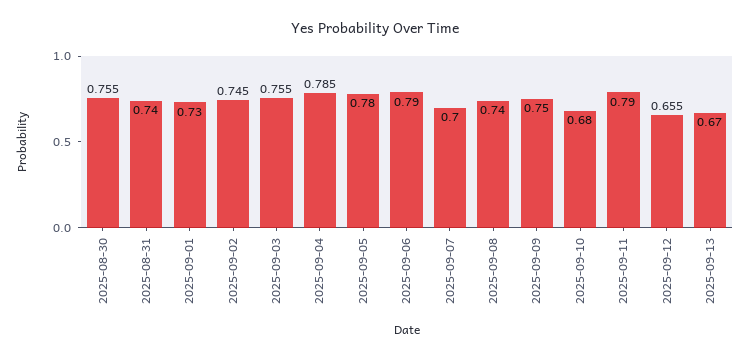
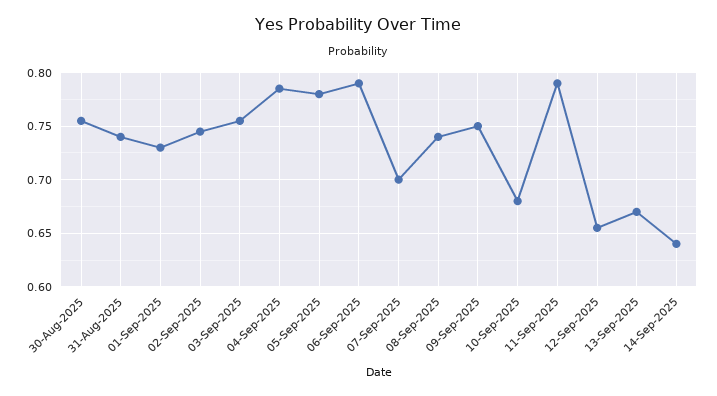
14-Sep-2025: none -> 0.64

